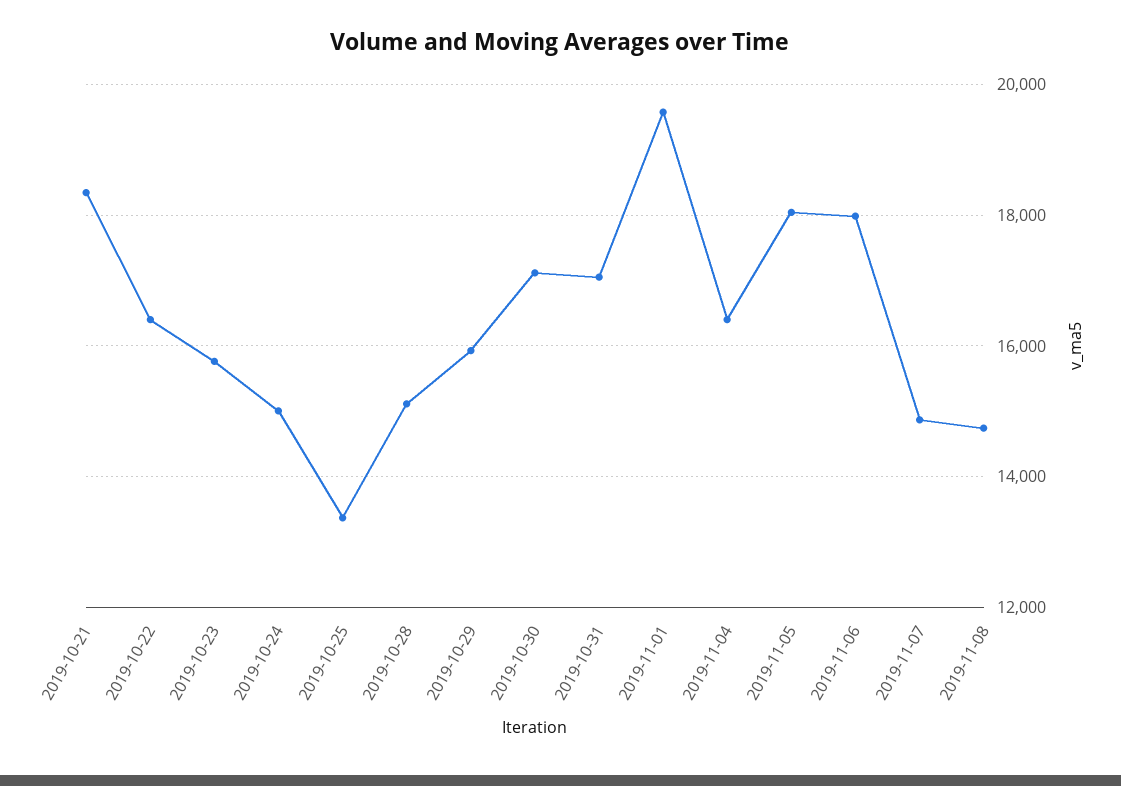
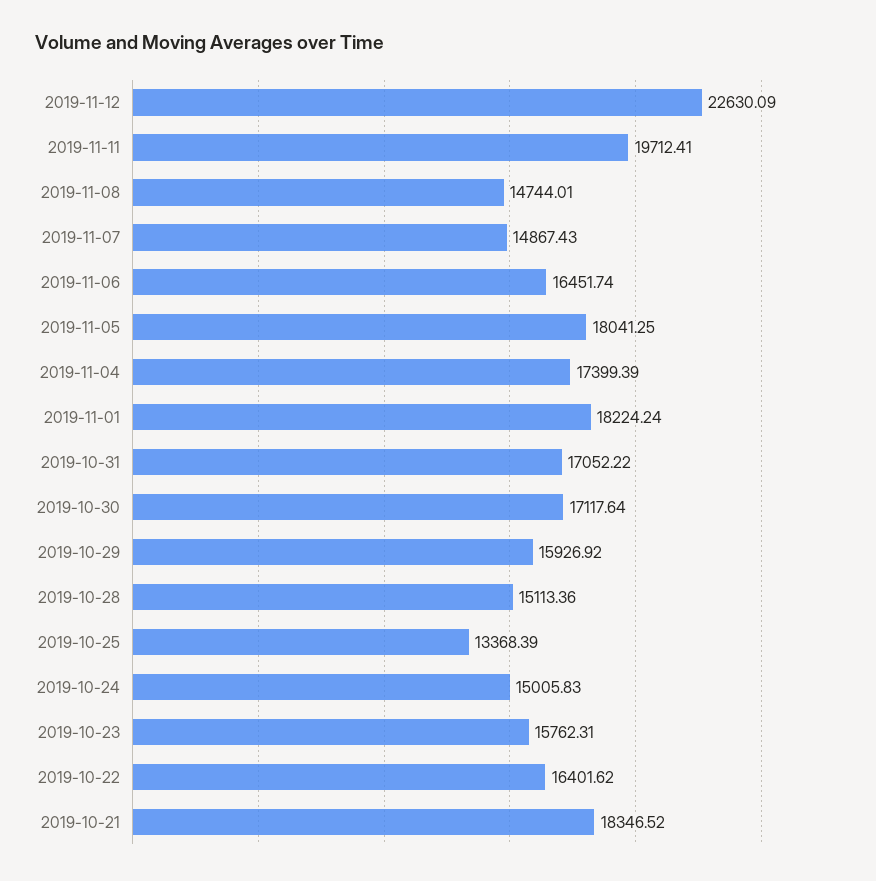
2019-11-01: 19600 -> 18224.24
2019-11-04: 16400 -> 17399.39
2019-11-06: 18000 -> 16451.74
2019-11-12: none -> 22630.09
2019-11-11: none -> 19712.41

